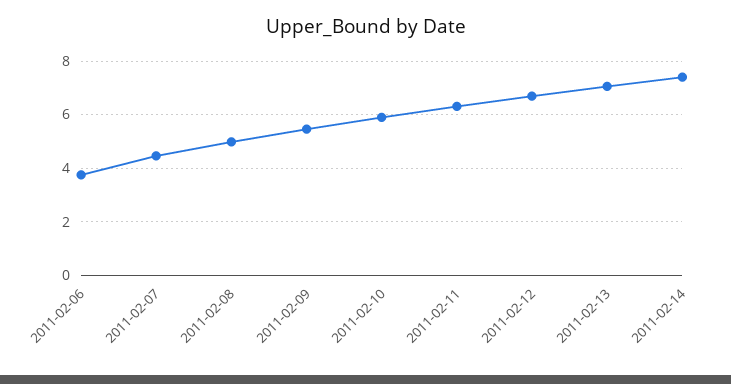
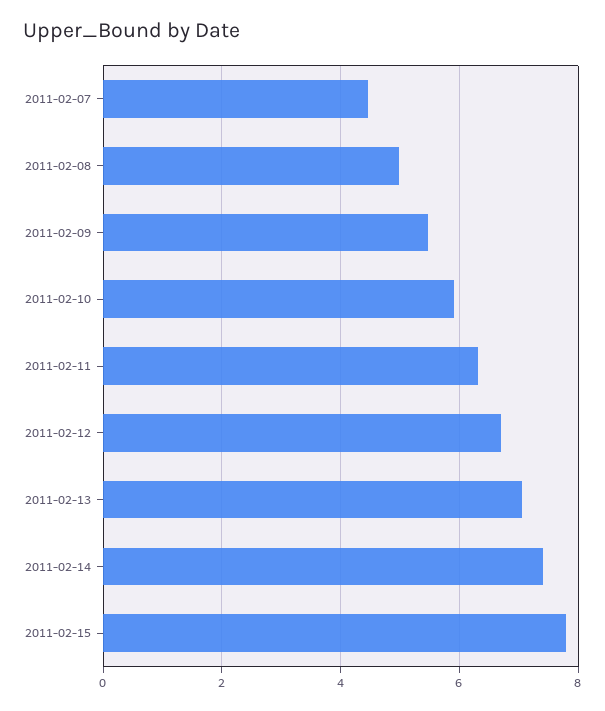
2011-02-06: 3.75 -> none
2011-02-15: none -> 7.8

